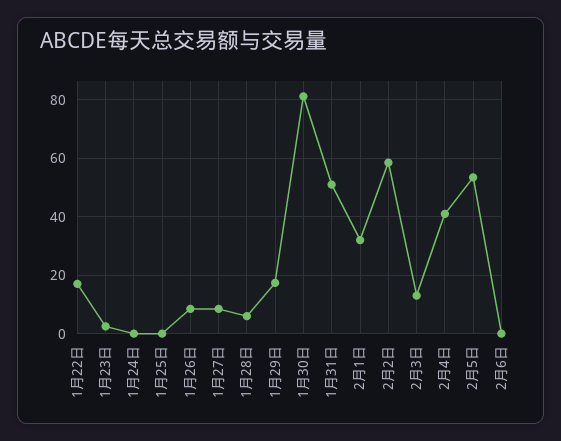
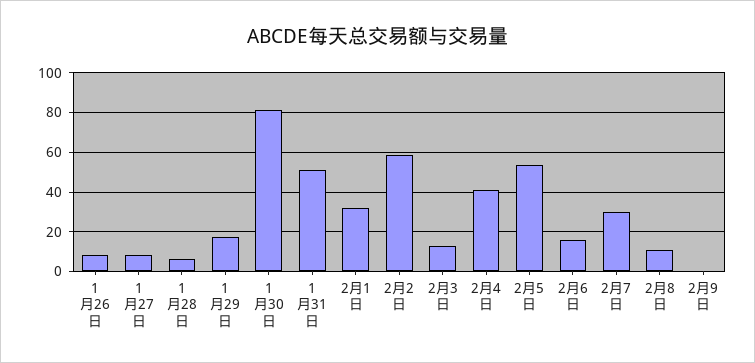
1月22日: 17.5 -> none
1月23日: 2.5 -> none
1月24日: 0 -> none
1月25日: 0 -> none
2月6日: 0 -> 15
2月7日: none -> 30
2月8日: none -> 10
2月9日: none -> 0

